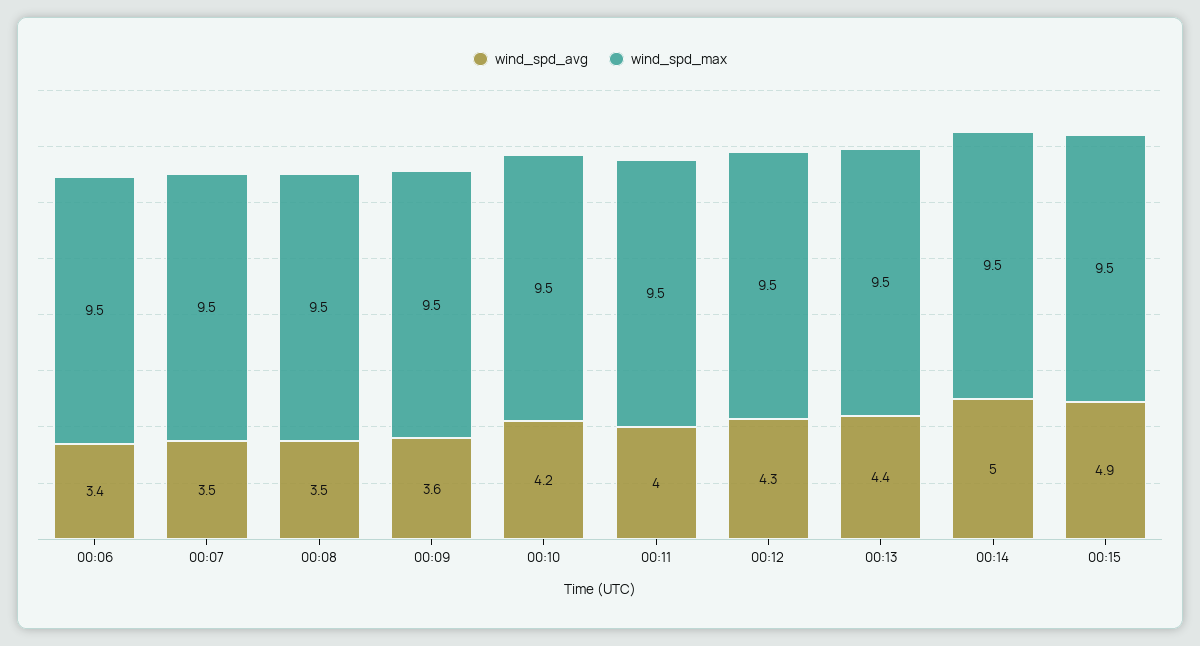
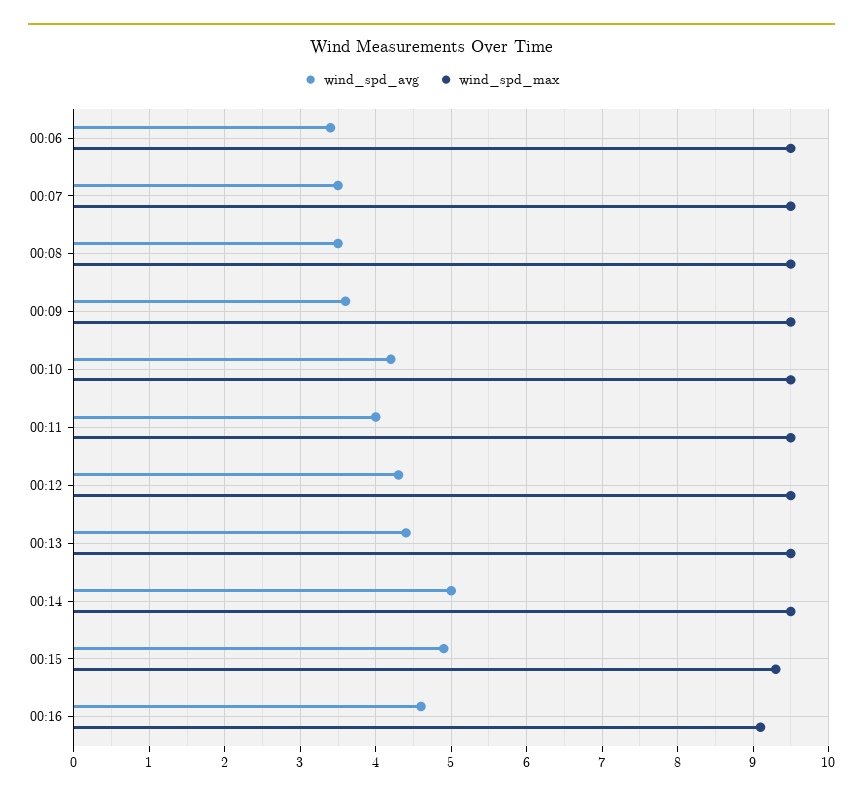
wind_spd_max, 00:15: 9.5 -> 9.3
wind_spd_avg, 00:16: none -> 4.6
wind_spd_max, 00:16: none -> 9.1

